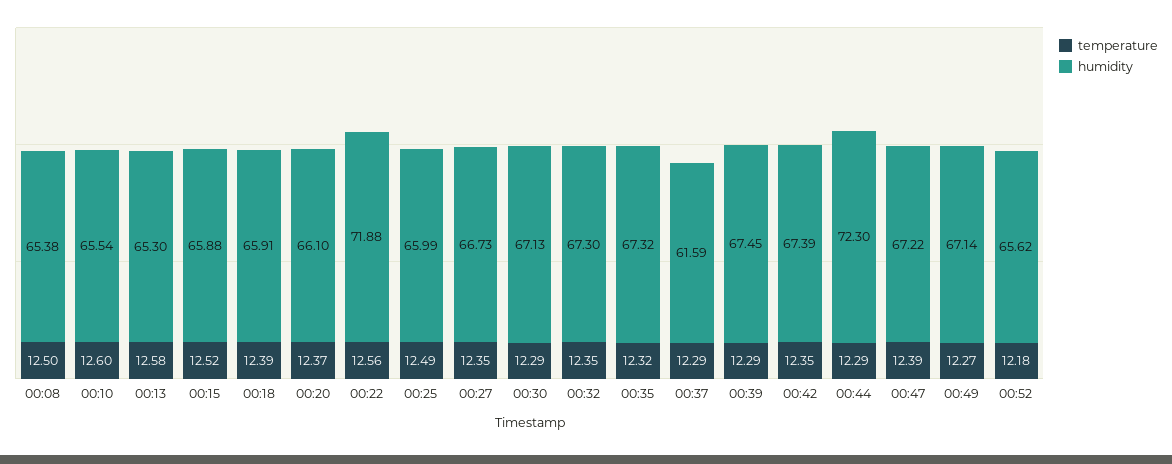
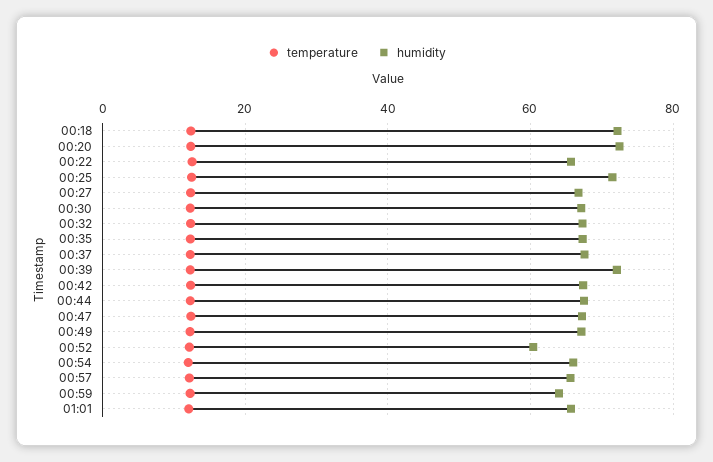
temperature, 00:08: 12.5 -> none
humidity, 00:08: 65.38 -> none
temperature, 00:10: 12.6 -> none
humidity, 00:10: 65.54 -> none
temperature, 00:13: 12.58 -> none
humidity, 00:13: 65.3 -> none
temperature, 00:15: 12.52 -> none
humidity, 00:15: 65.88 -> none
humidity, 00:18: 65.91 -> 72
humidity, 00:20: 66.1 -> 72
humidity, 00:22: 71.88 -> 66
humidity, 00:25: 65.99 -> 72
humidity, 00:37: 61.59 -> 68
humidity, 00:39: 67.45 -> 72
humidity, 00:44: 72.3 -> 68
humidity, 00:52: 65.62 -> 60
temperature, 00:54: none -> 12
humidity, 00:54: none -> 66
temperature, 00:57: none -> 12
humidity, 00:57: none -> 66
temperature, 00:59: none -> 12
humidity, 00:59: none -> 64
temperature, 01:01: none -> 12
humidity, 01:01: none -> 66

